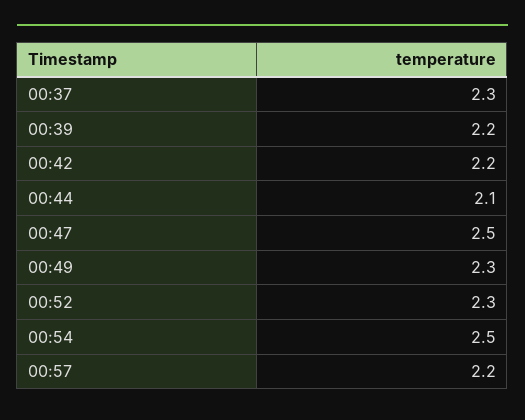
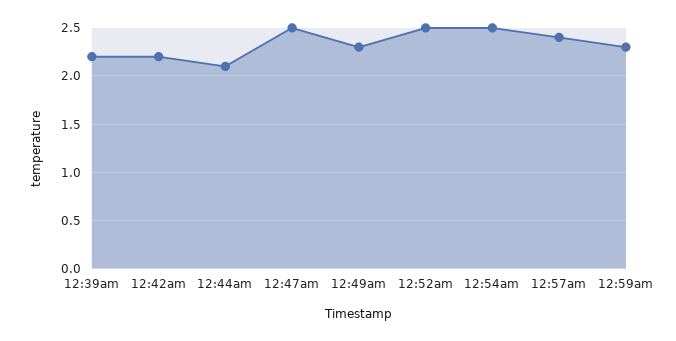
00:37: 2.3 -> none
00:52: 2.3 -> 2.5
00:57: 2.2 -> 2.4
12:59am: none -> 2.3

